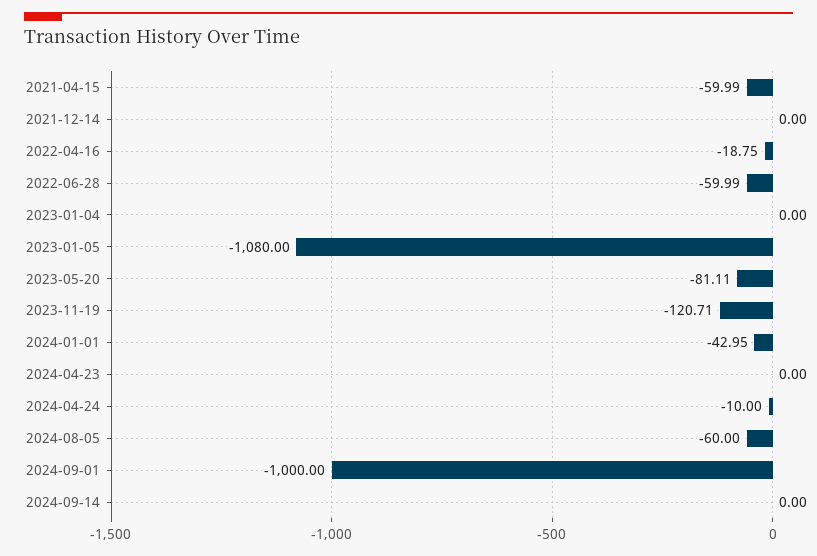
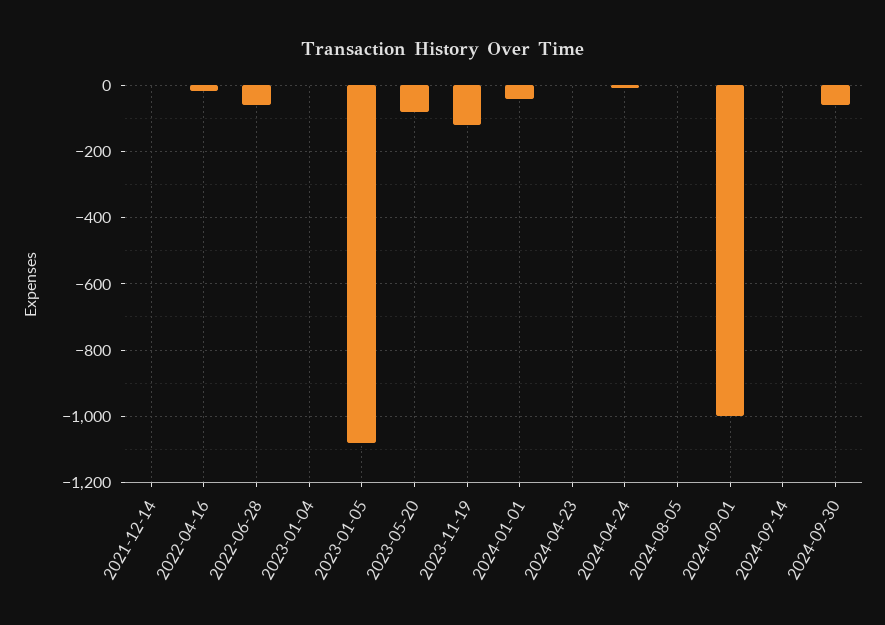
2021-04-15: -59.99 -> none
2024-08-05: -60 -> 0
2024-09-30: none -> -60

